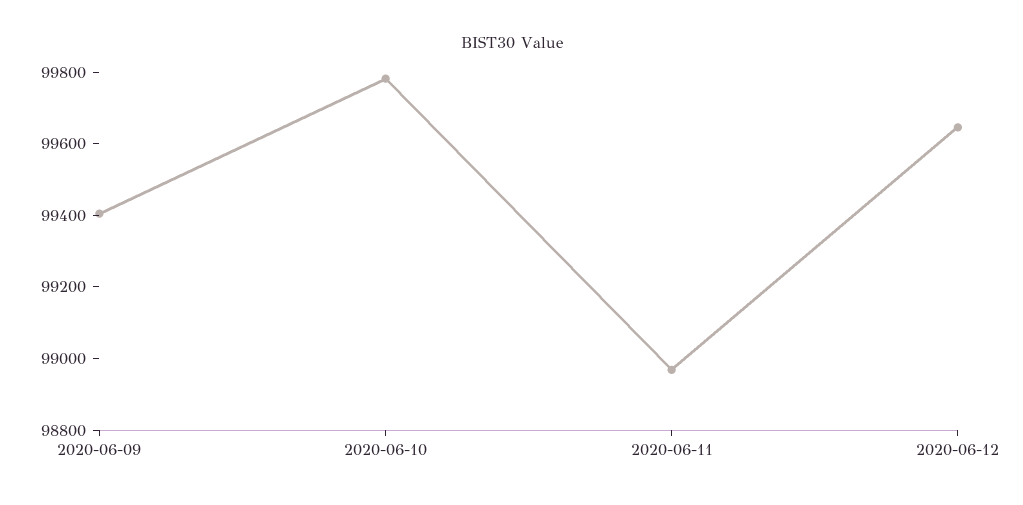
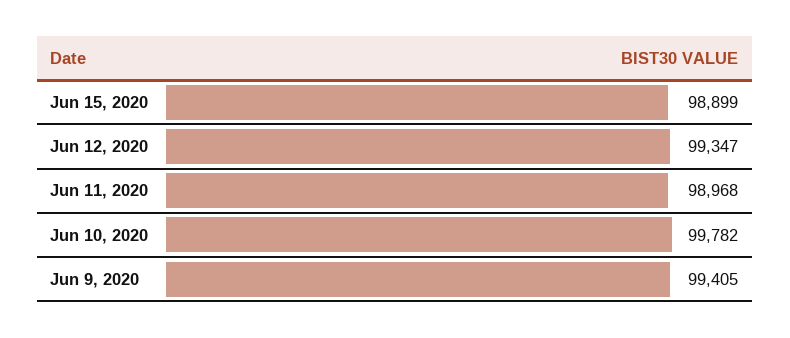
2020-06-12: 99650 -> 99347
Jun 15, 2020: none -> 98899

